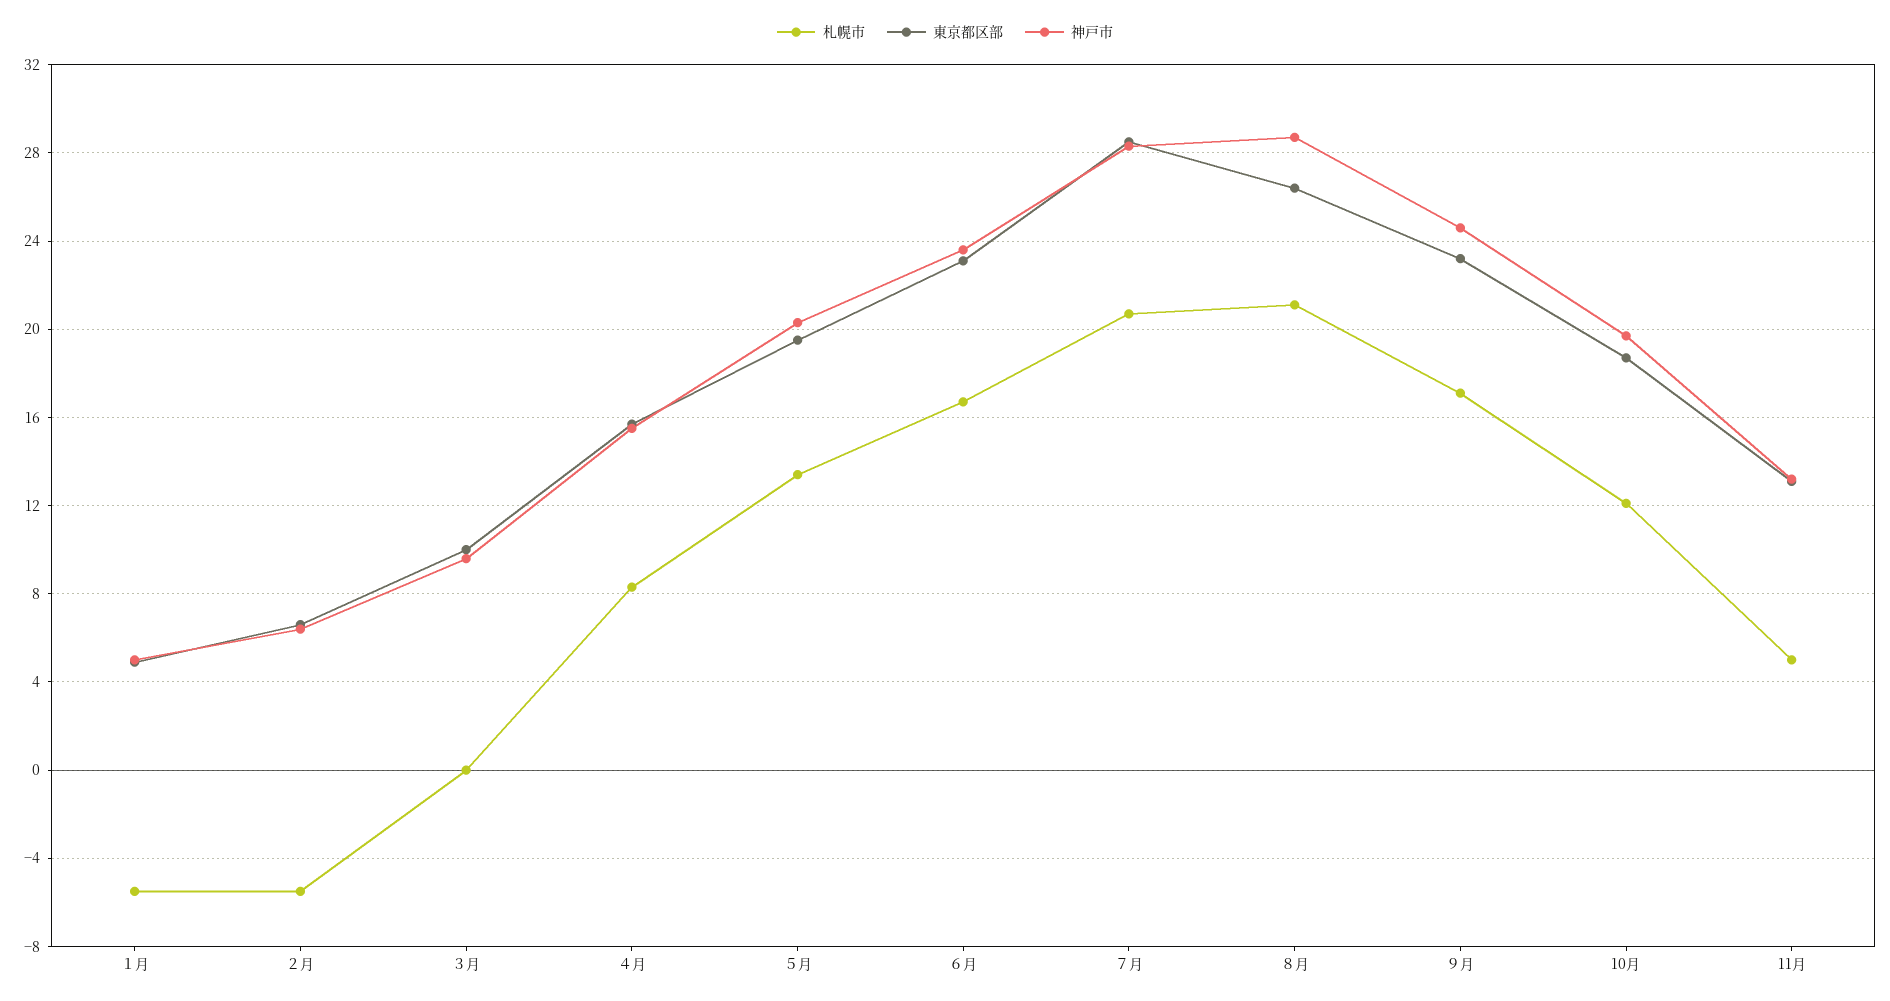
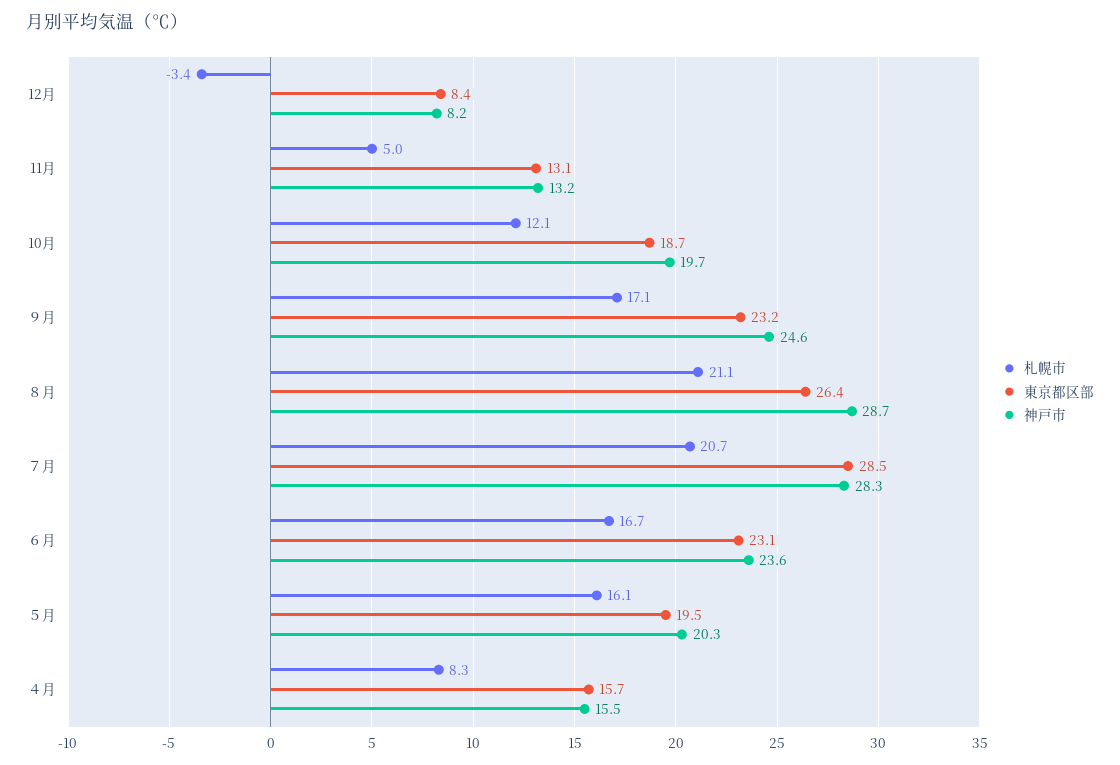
札幌市, １月: -5.5 -> none
東京都区部, １月: 5 -> none
神戸市, １月: 5 -> none
札幌市, ２月: -5.5 -> none
東京都区部, ２月: 6.5 -> none
神戸市, ２月: 6.5 -> none
札幌市, ３月: 0 -> none
東京都区部, ３月: 10 -> none
神戸市, ３月: 9.5 -> none
札幌市, ５月: 13.5 -> 16.1
札幌市, 12月: none -> -3.4
東京都区部, 12月: none -> 8.4
神戸市, 12月: none -> 8.2

